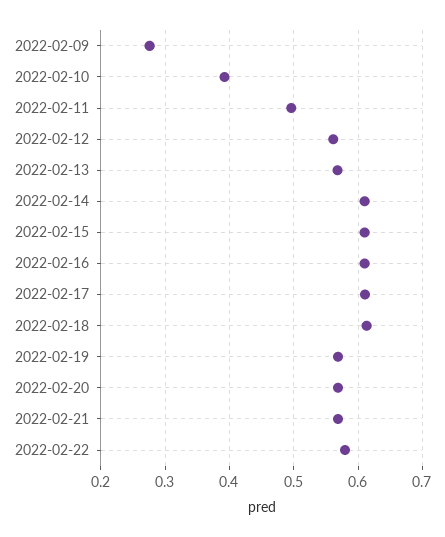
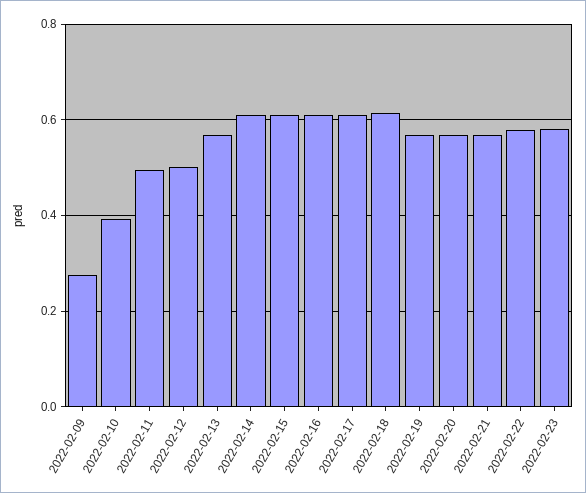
2022-02-12: 0.56 -> 0.5
2022-02-23: none -> 0.58

